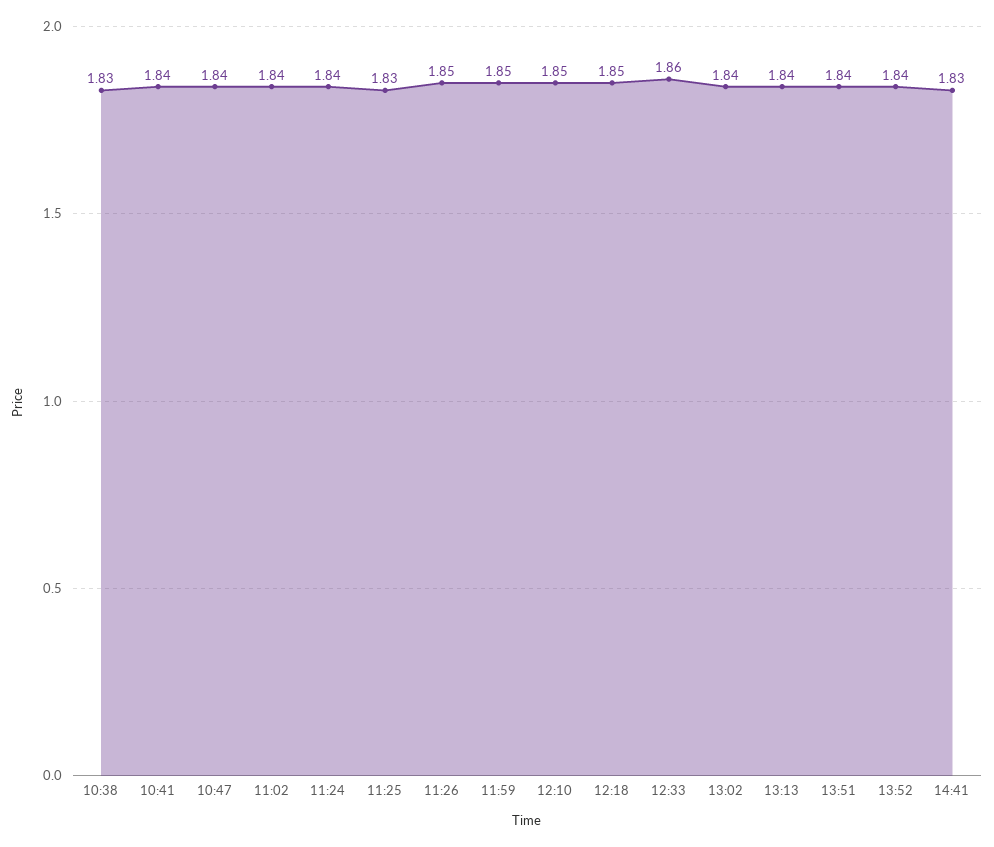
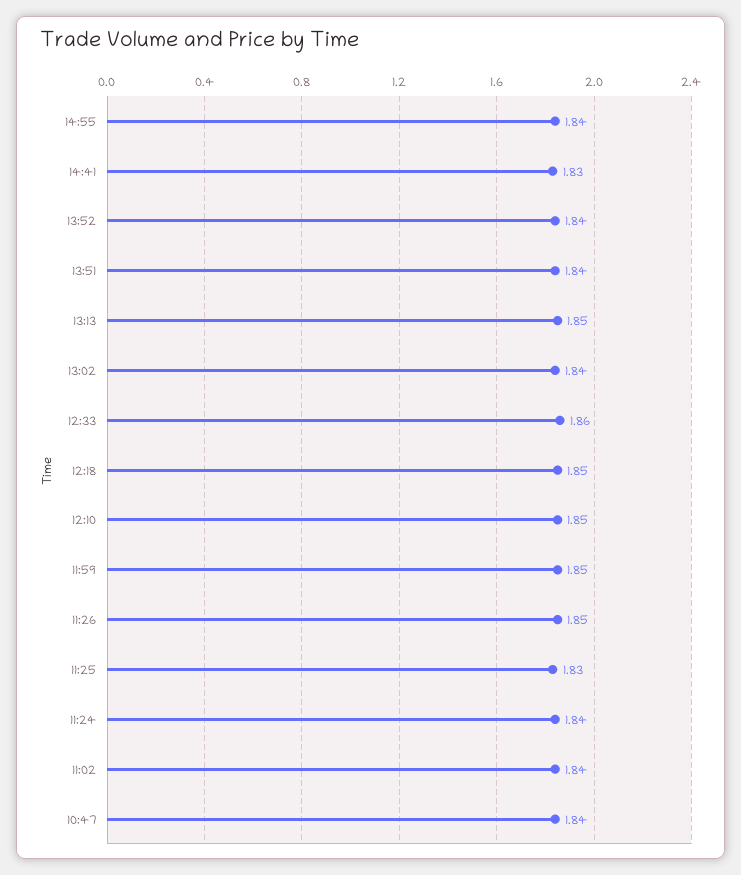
10:38: 1.83 -> none
10:41: 1.84 -> none
13:13: 1.84 -> 1.85
14:55: none -> 1.84

